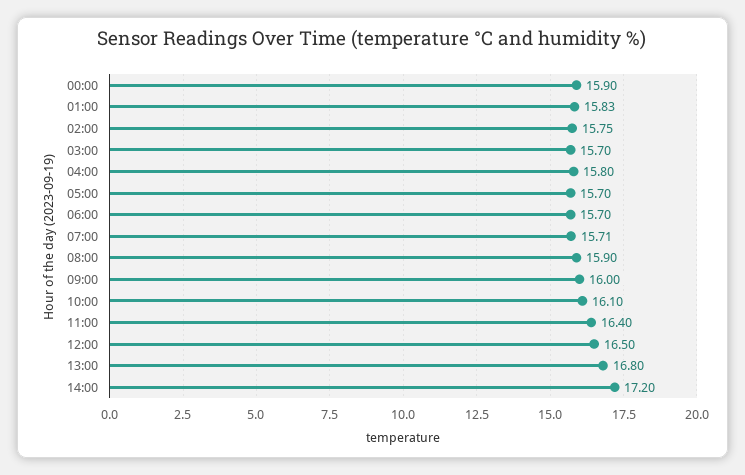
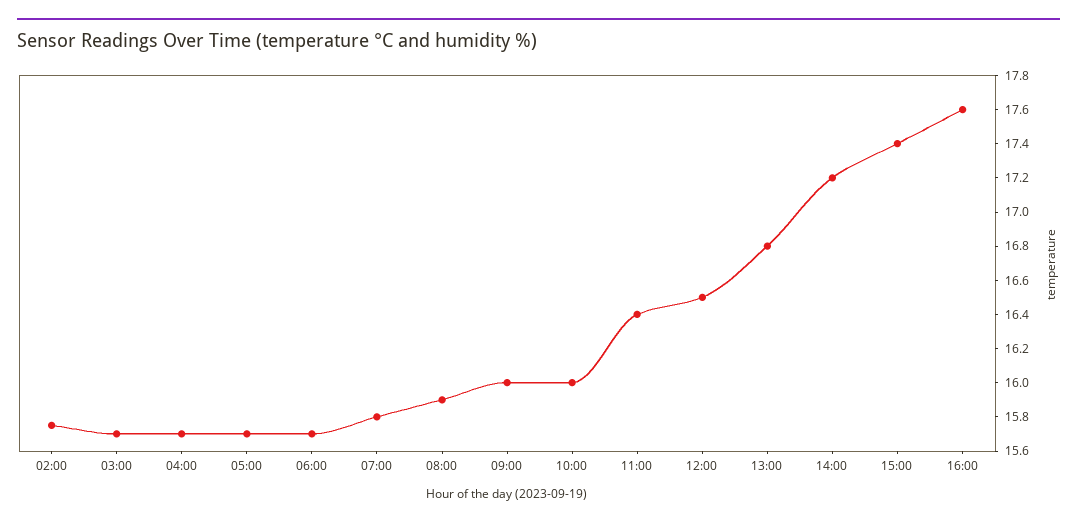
00:00: 15.9 -> none
01:00: 15.83 -> none
04:00: 15.8 -> 15.7
07:00: 15.71 -> 15.8
10:00: 16.1 -> 16
15:00: none -> 17.4
16:00: none -> 17.6

